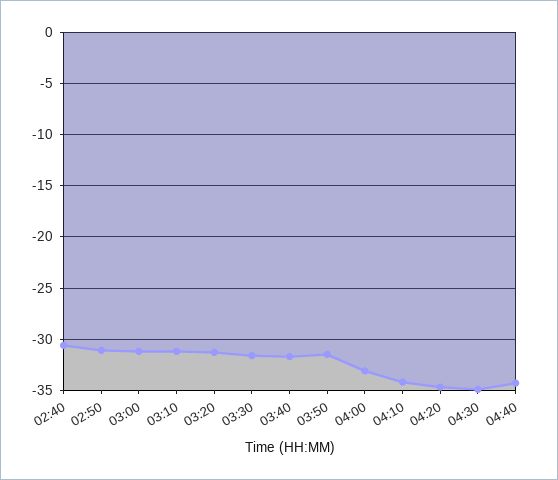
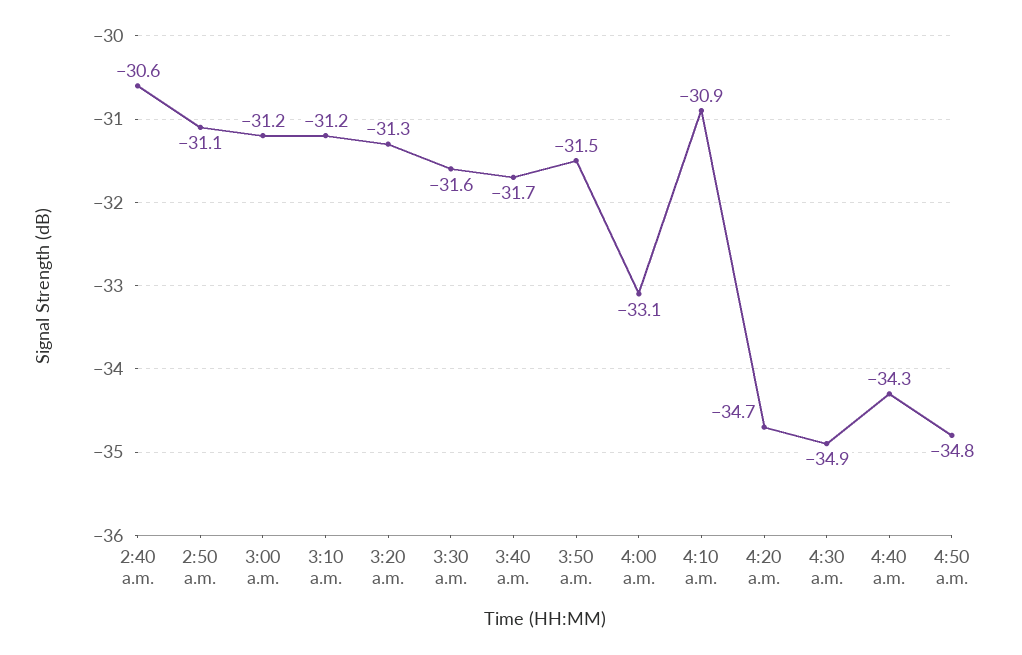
04:10: -34 -> -30.9
4:50 a.m.: none -> -34.8

